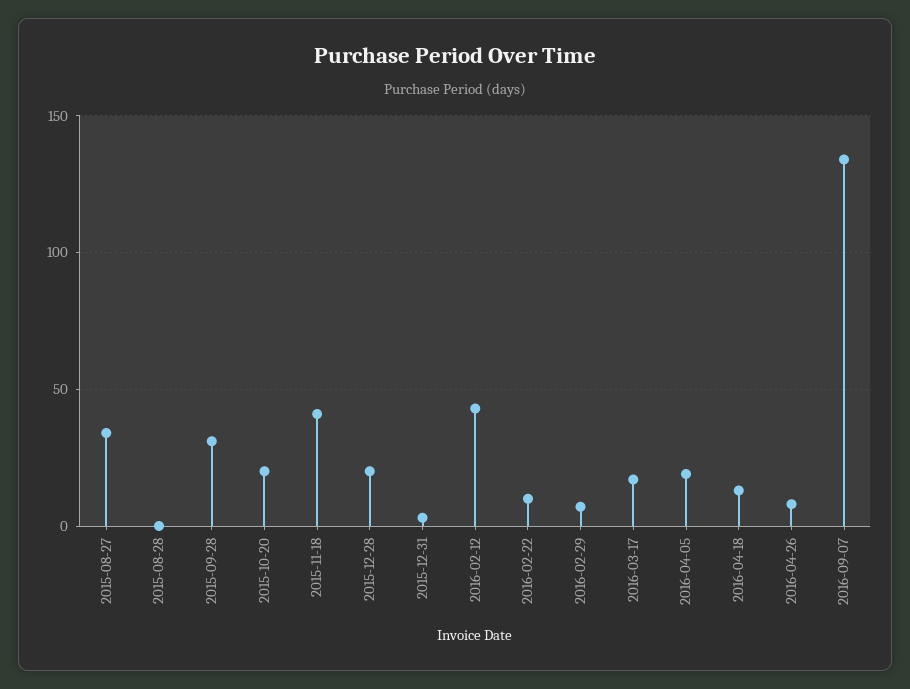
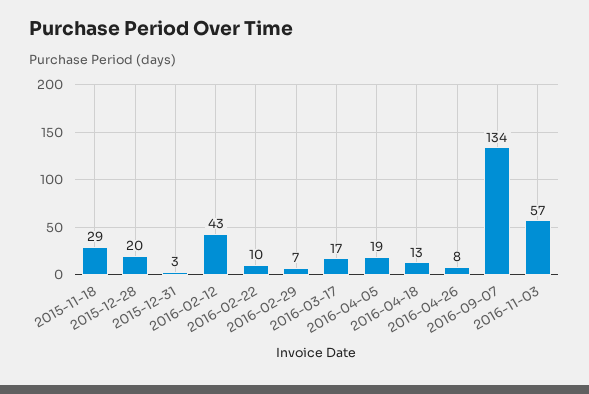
2015-08-27: 35 -> none
2015-08-28: 0 -> none
2015-09-28: 30 -> none
2015-10-20: 20 -> none
2015-11-18: 40 -> 29
2016-11-03: none -> 57

